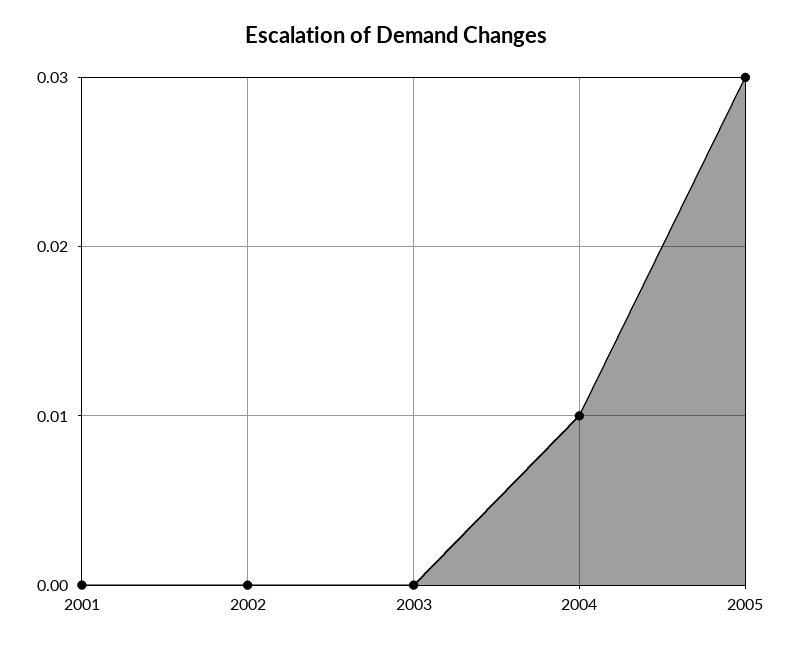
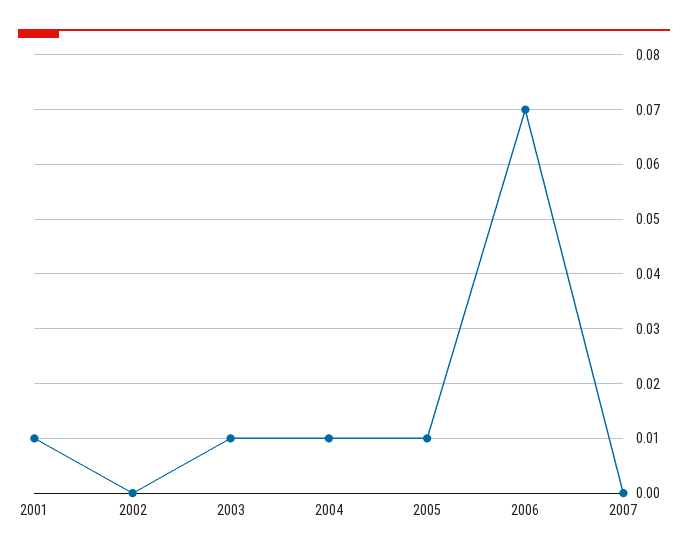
2001: 0 -> 0.01
2003: 0 -> 0.01
2005: 0.03 -> 0.01
2006: none -> 0.07
2007: none -> 0

